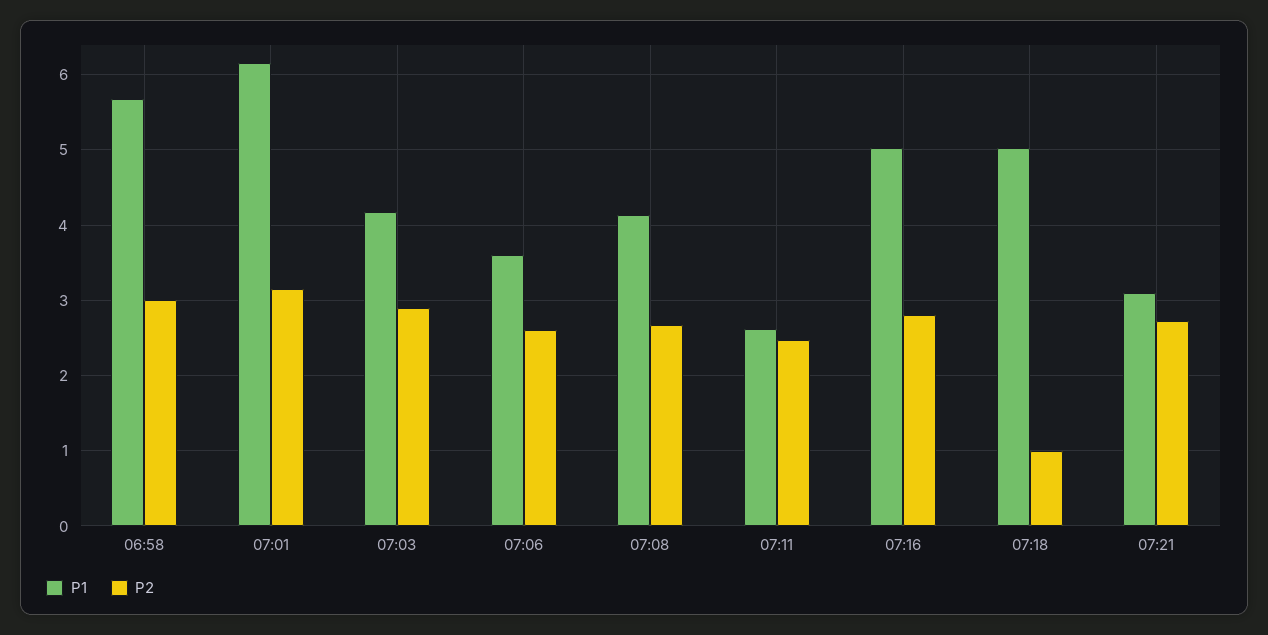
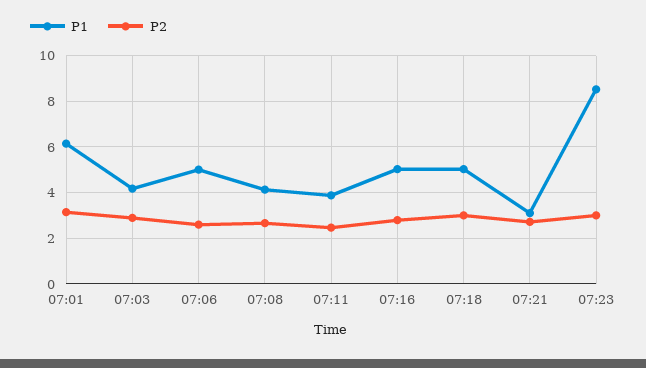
P1, 06:58: 5.7 -> none
P2, 06:58: 3 -> none
P1, 07:06: 3.6 -> 5
P1, 07:11: 2.6 -> 4
P2, 07:18: 1 -> 3
P1, 07:23: none -> 8.5
P2, 07:23: none -> 3

